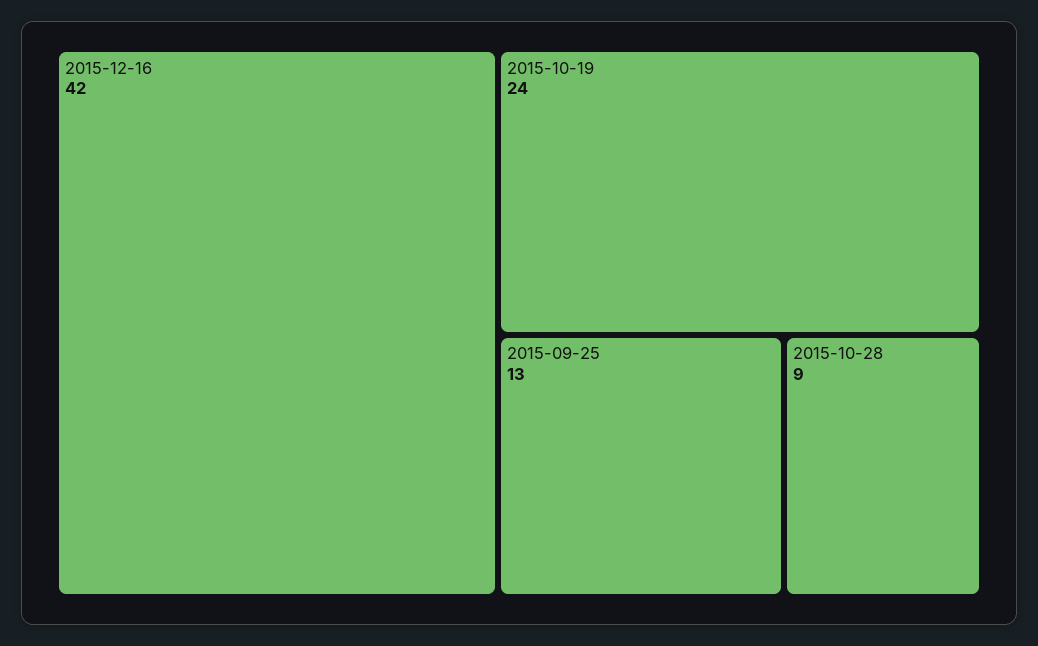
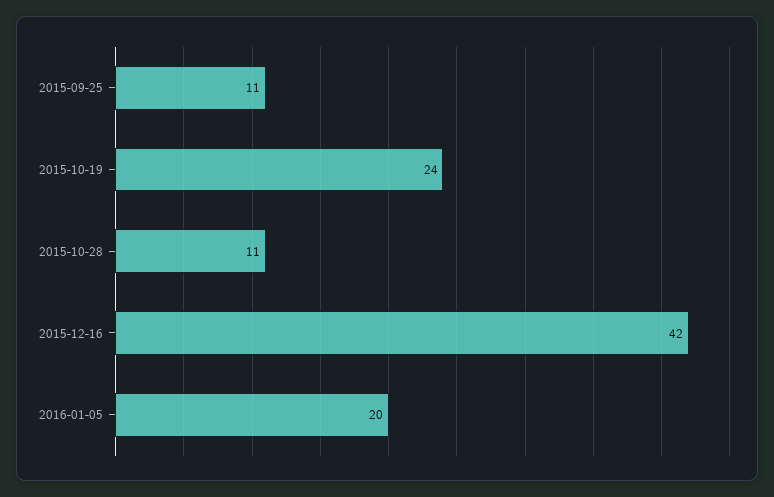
2015-09-25: 13 -> 11
2015-10-28: 9 -> 11
2016-01-05: none -> 20

